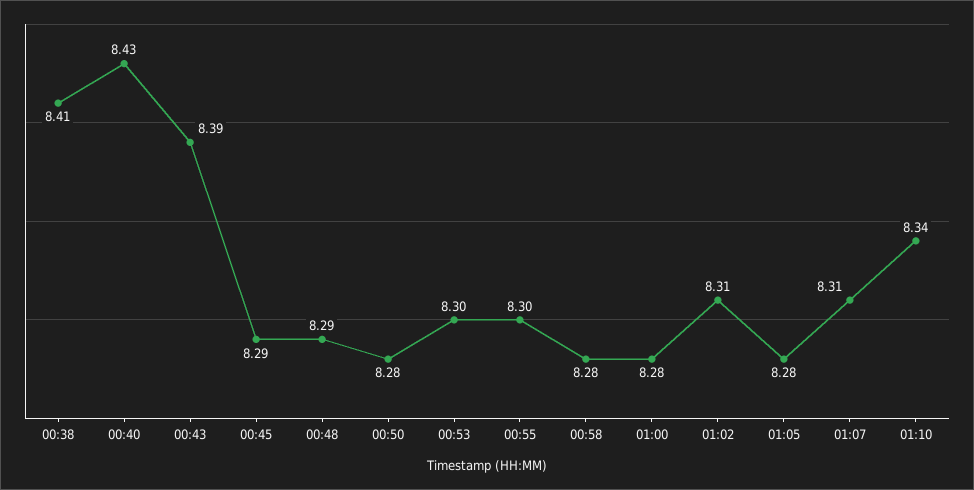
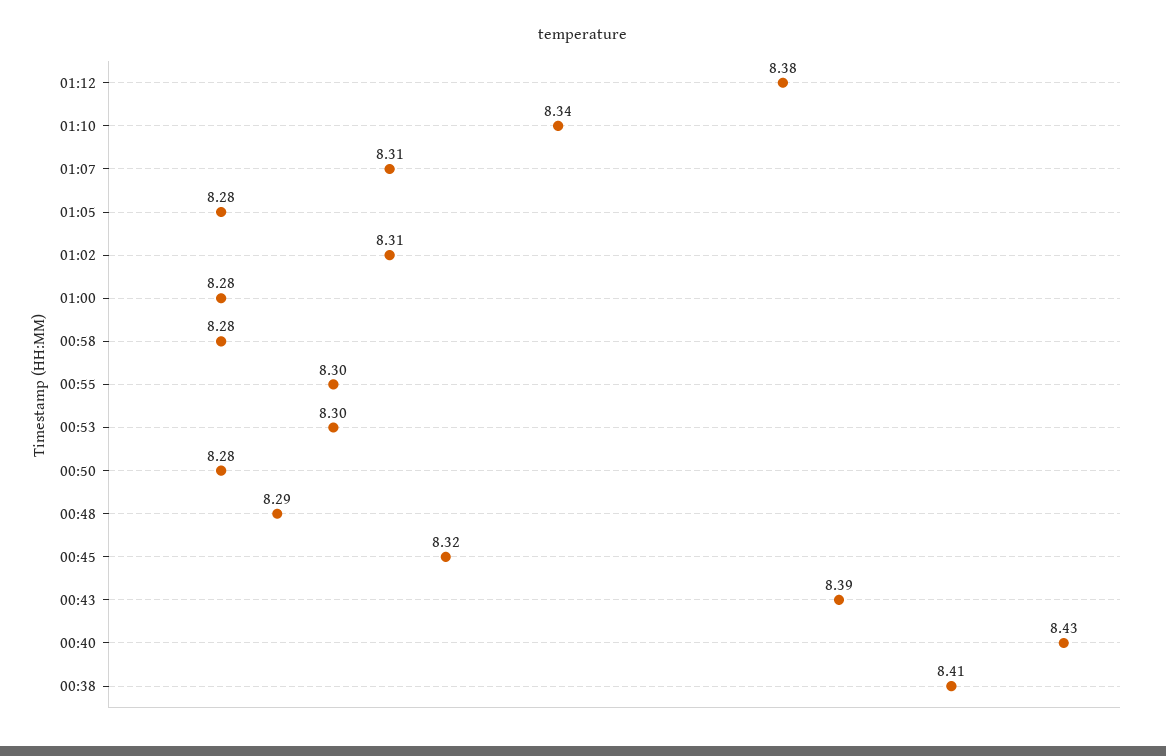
00:45: 8.29 -> 8.32
01:12: none -> 8.38

